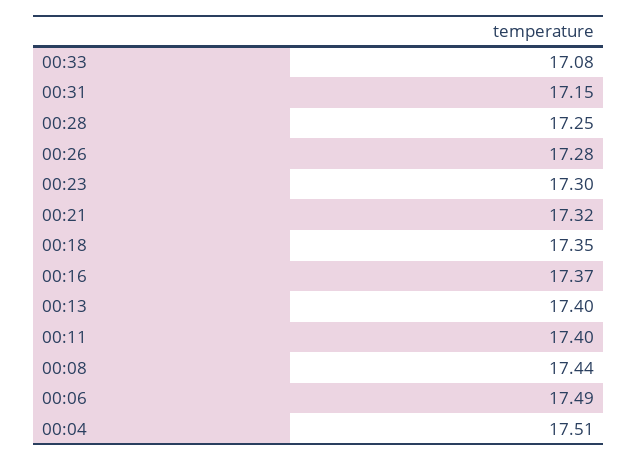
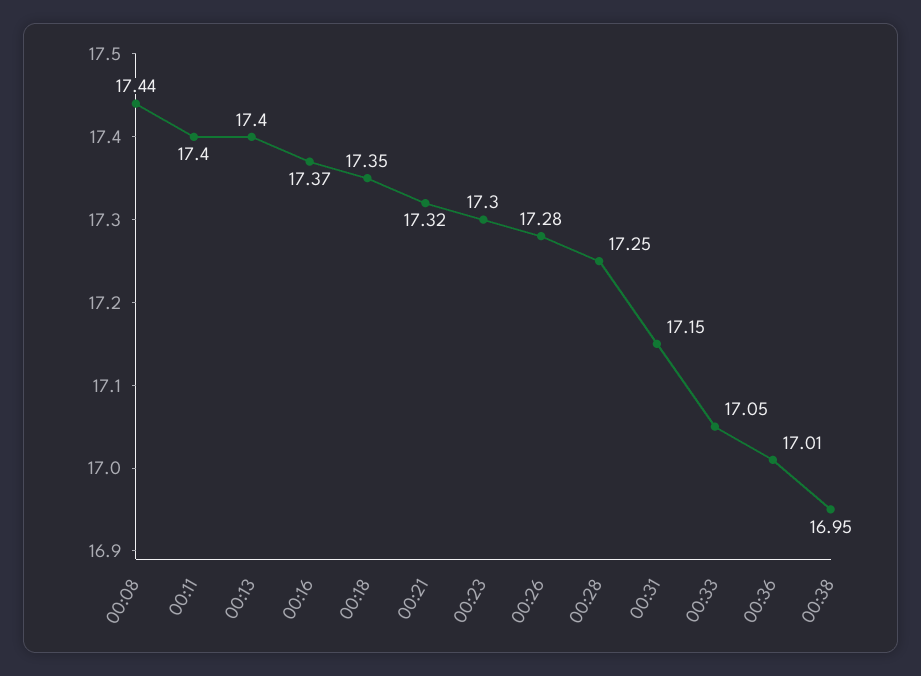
00:33: 17.08 -> 17.05
00:06: 17.49 -> none
00:04: 17.51 -> none
00:36: none -> 17.01
00:38: none -> 16.95

